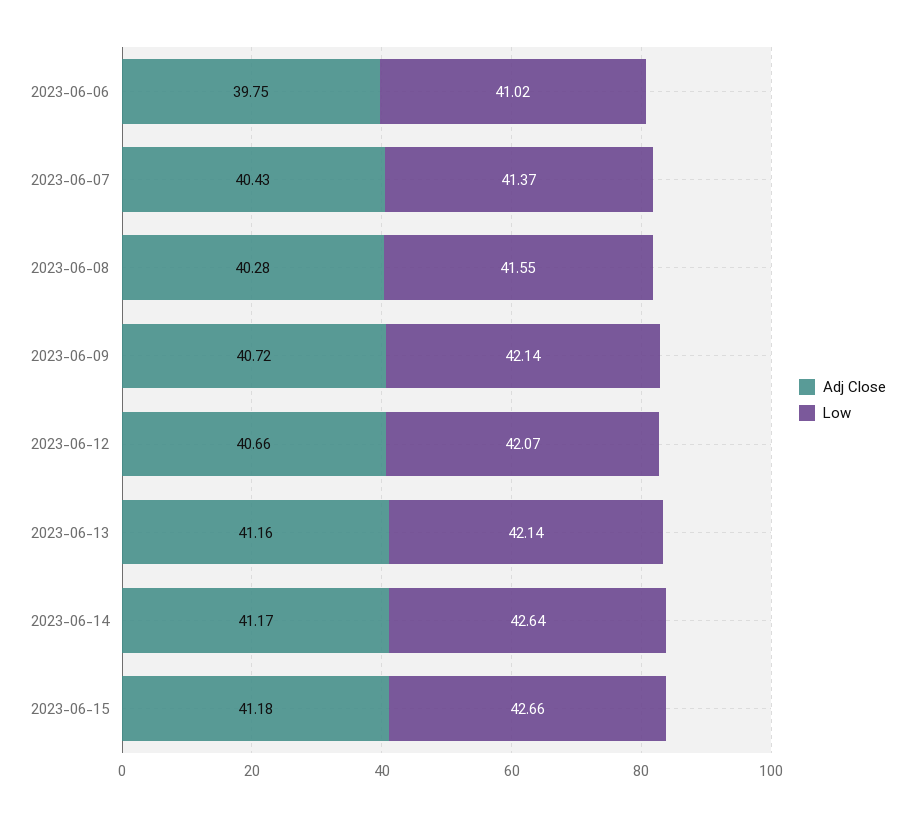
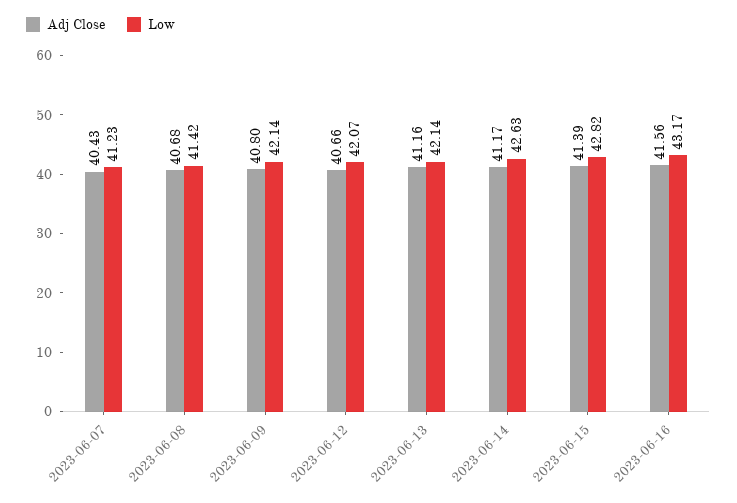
Adj Close, 2023-06-06: 39.75 -> none
Low, 2023-06-06: 41.02 -> none
Low, 2023-06-07: 41.37 -> 41.23
Adj Close, 2023-06-08: 40.28 -> 40.68
Low, 2023-06-08: 41.55 -> 41.42
Adj Close, 2023-06-09: 40.72 -> 40.8
Low, 2023-06-14: 42.64 -> 42.63
Adj Close, 2023-06-15: 41.18 -> 41.39
Low, 2023-06-15: 42.66 -> 42.82
Adj Close, 2023-06-16: none -> 41.56
Low, 2023-06-16: none -> 43.17

